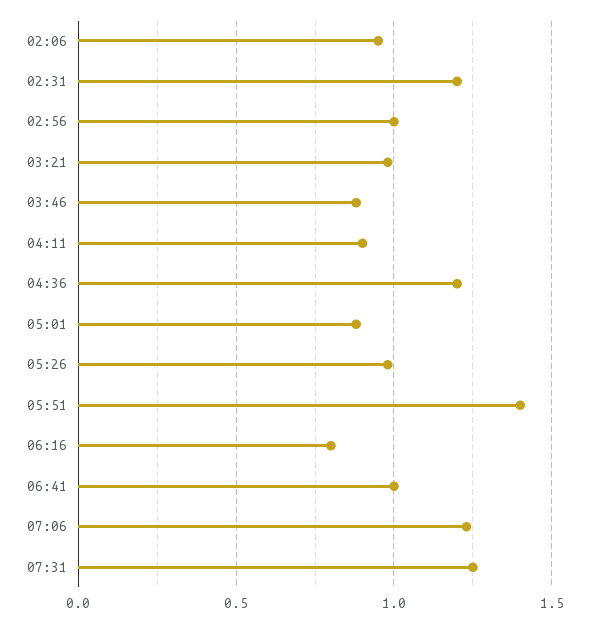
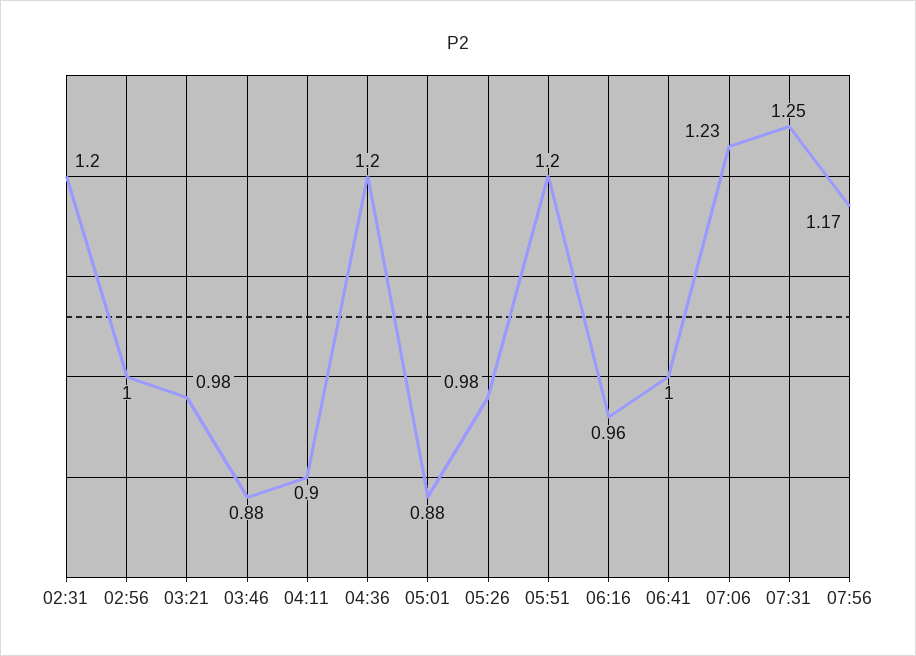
02:06: 0.95 -> none
05:51: 1.4 -> 1.2
06:16: 0.8 -> 0.96
07:56: none -> 1.17

